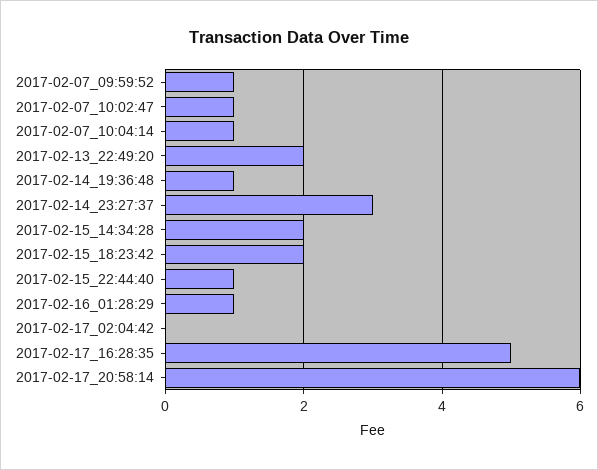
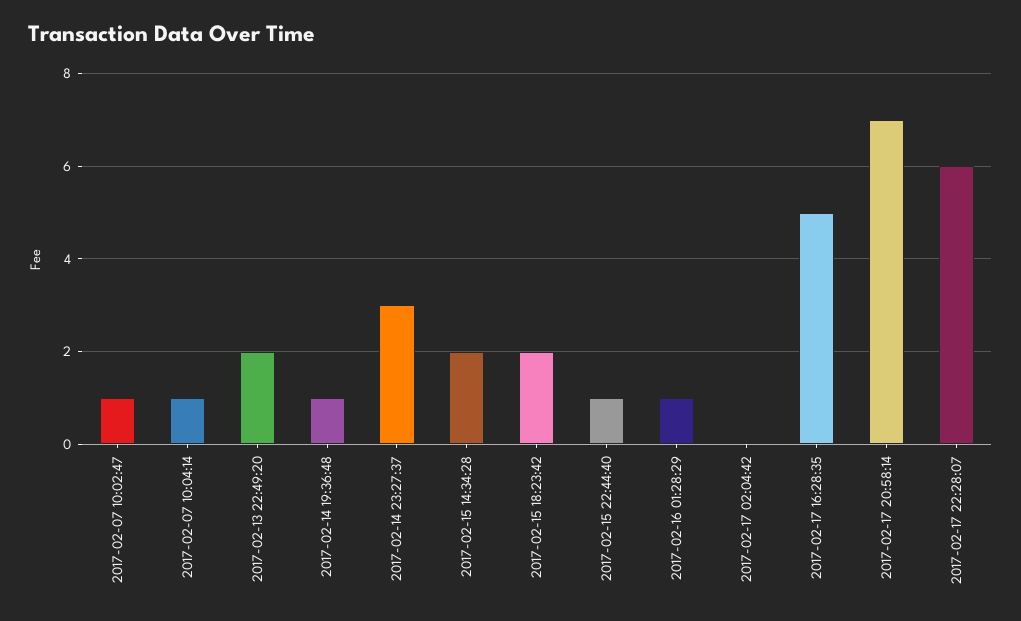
2017-02-07_09:59:52: 1 -> none
2017-02-17_20:58:14: 6 -> 7
2017-02-17 22:28:07: none -> 6

